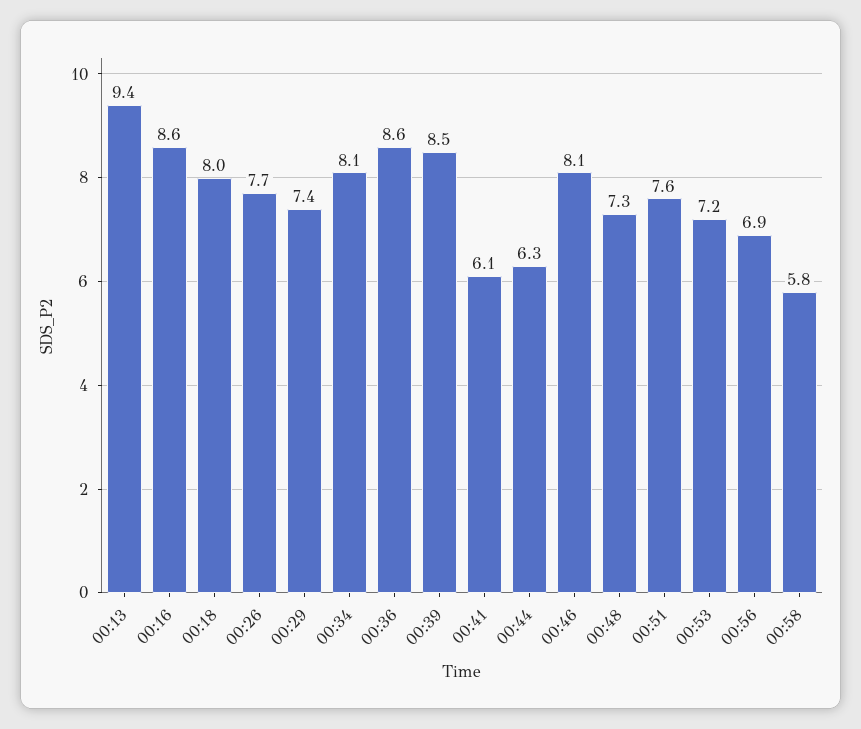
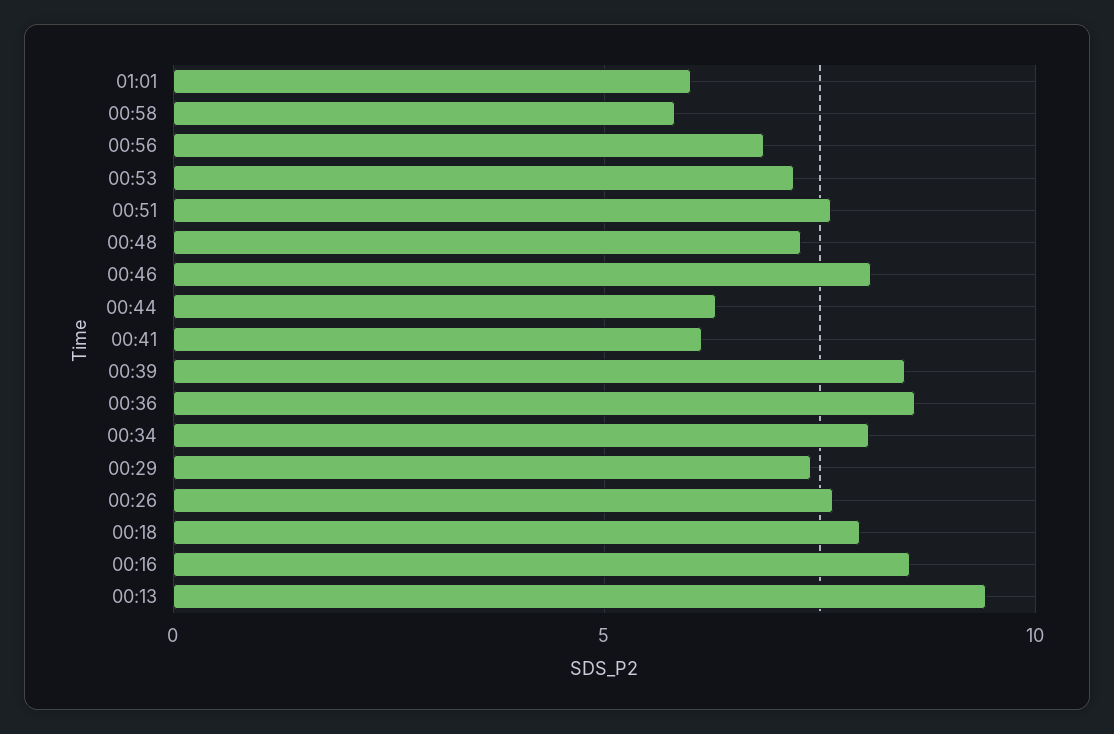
01:01: none -> 6

